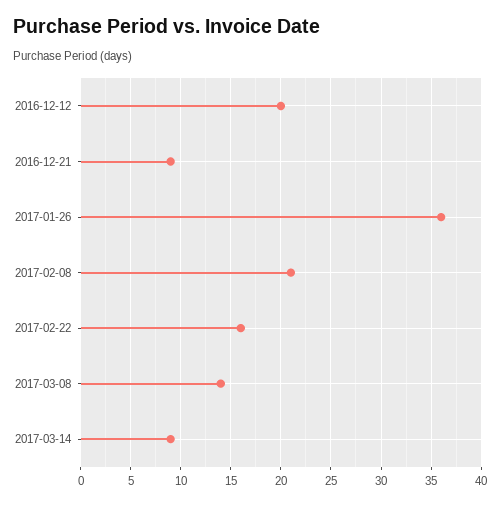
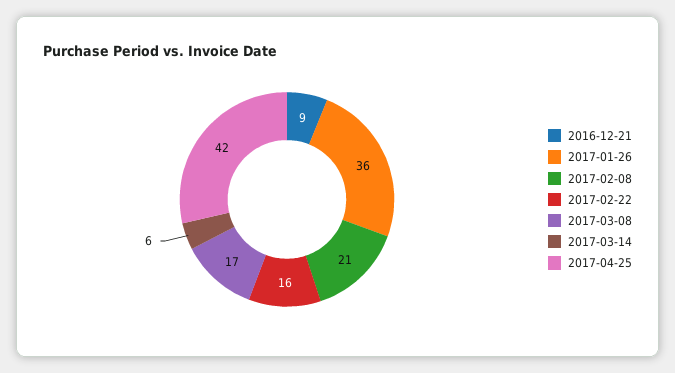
2016-12-12: 20 -> none
2017-03-08: 14 -> 17
2017-03-14: 9 -> 6
2017-04-25: none -> 42

